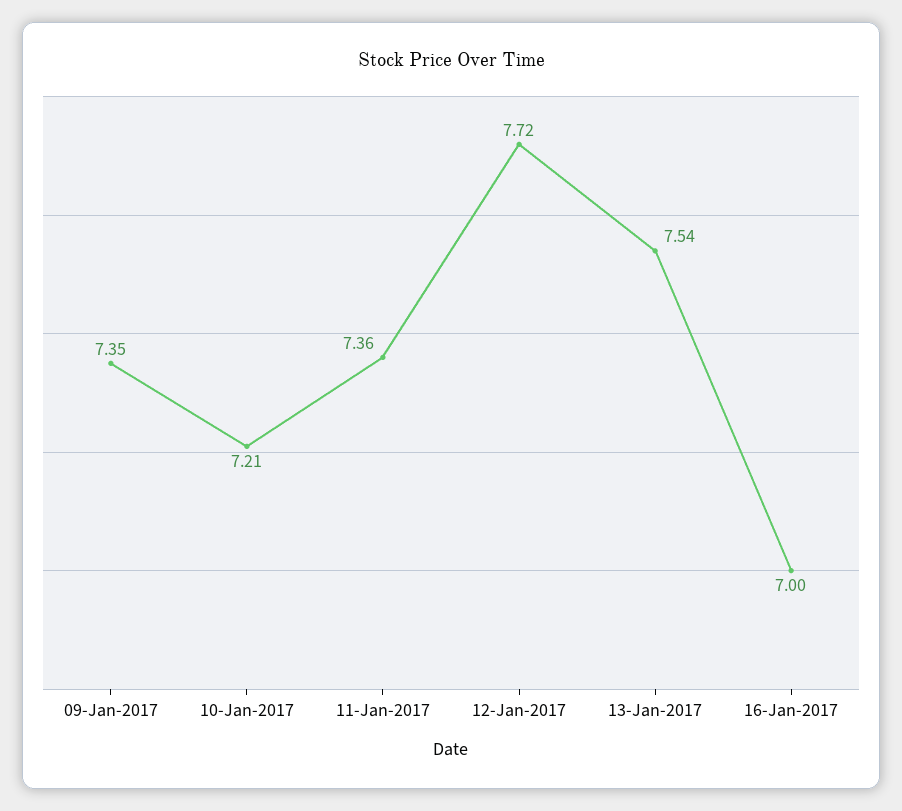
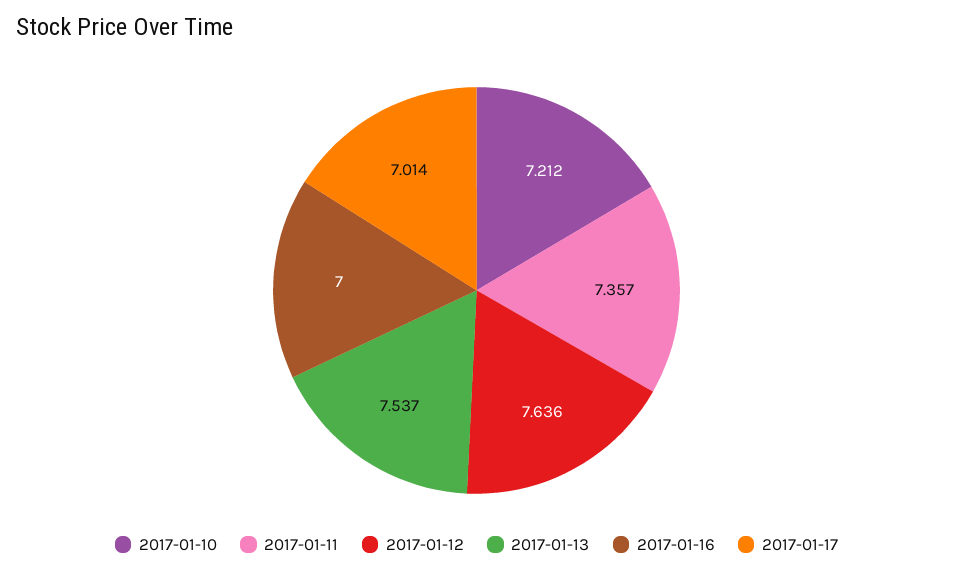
09-Jan-2017: 7.35 -> none
12-Jan-2017: 7.72 -> 7.636
2017-01-17: none -> 7.014

